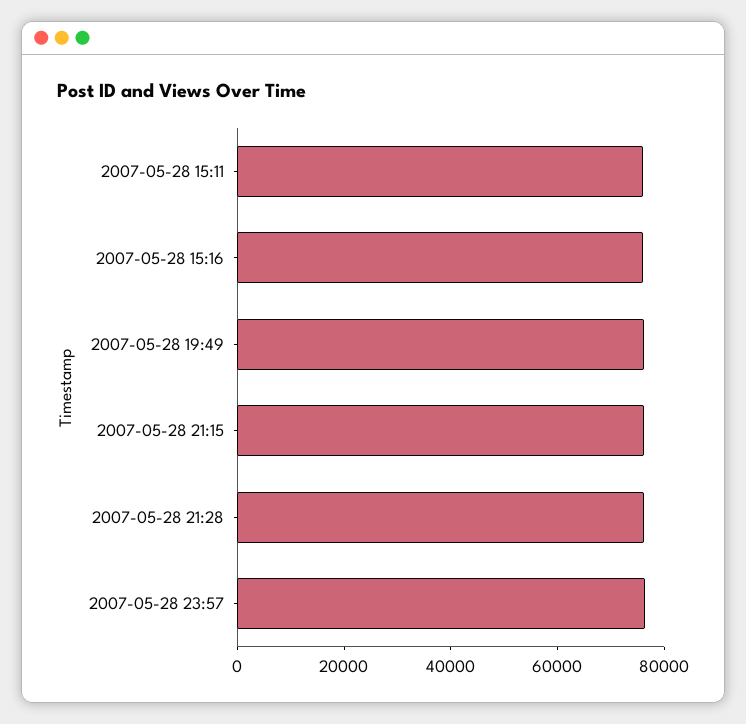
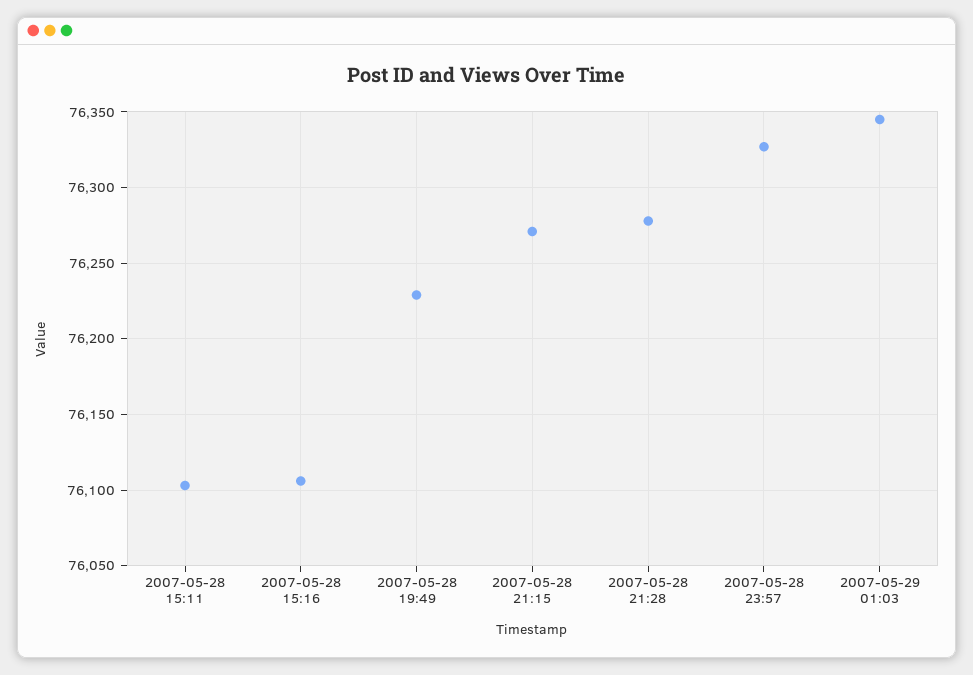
2007-05-29 01:03: none -> 76345

